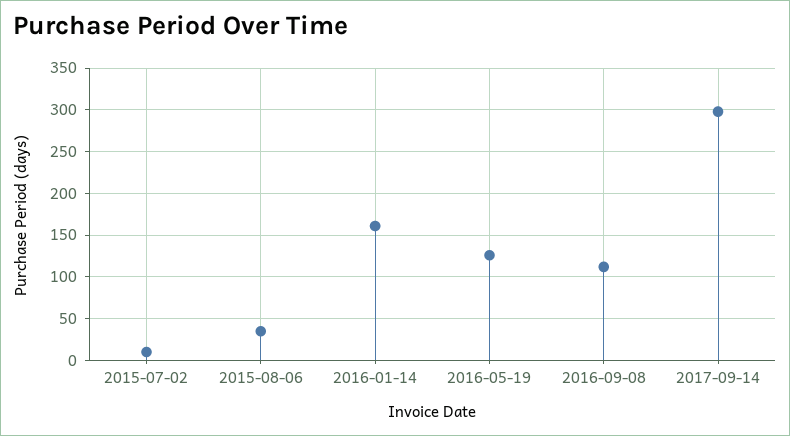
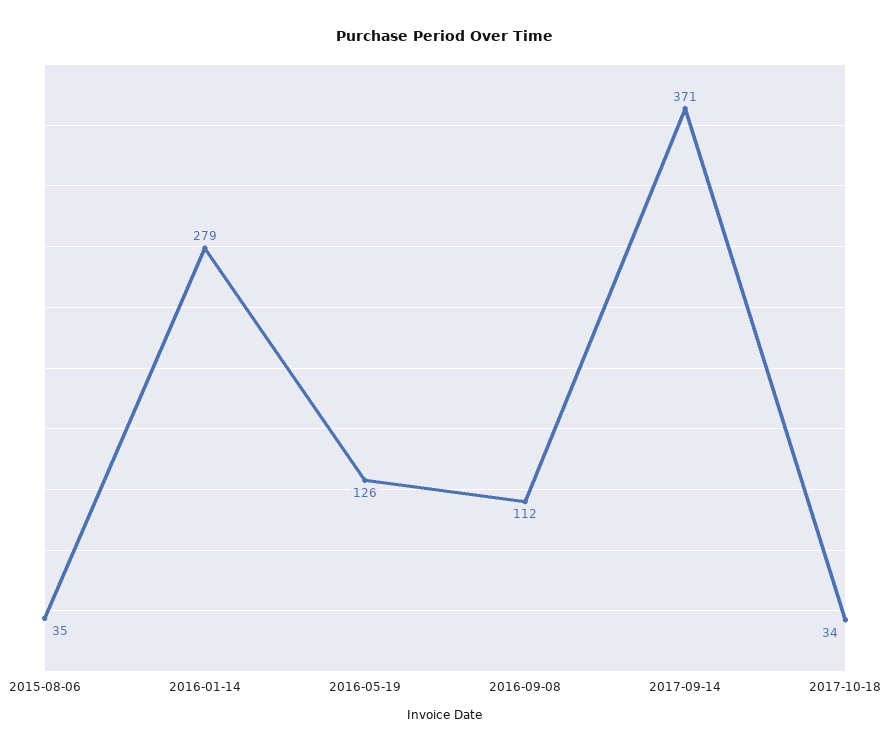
2015-07-02: 10 -> none
2016-01-14: 160 -> 279
2017-09-14: 300 -> 371
2017-10-18: none -> 34

